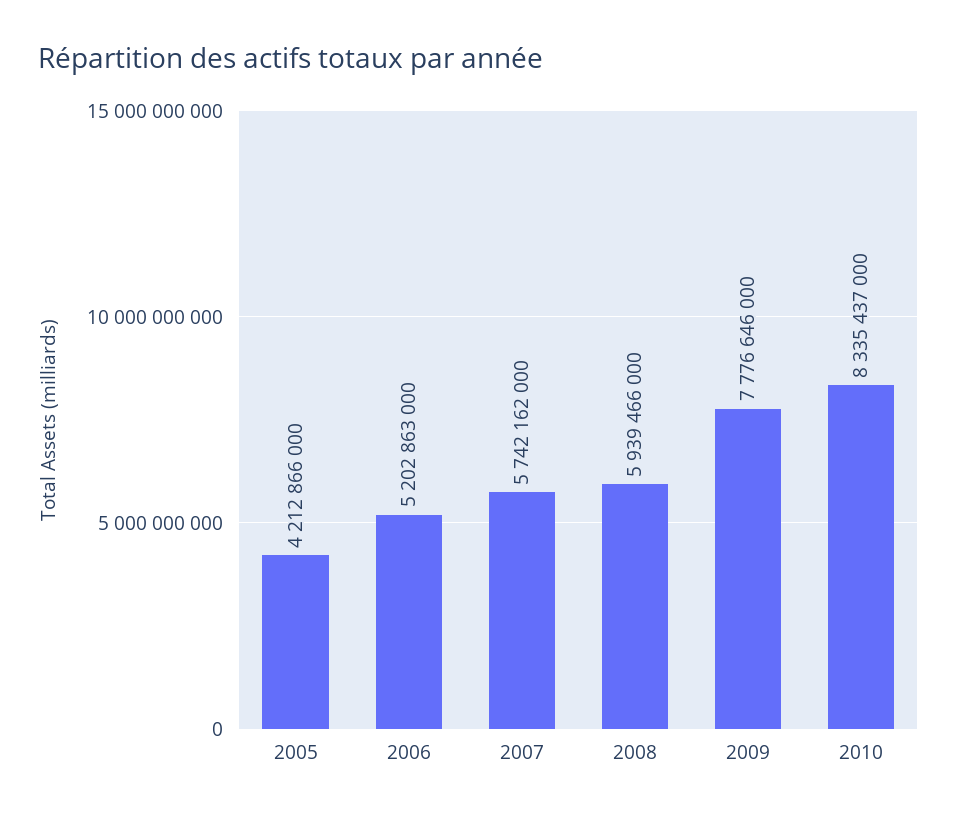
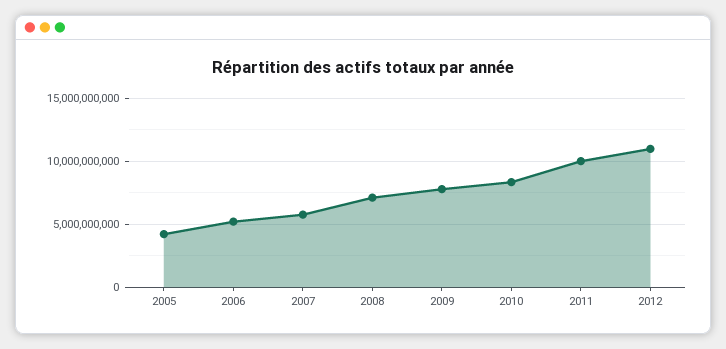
2008: 5939466000 -> 7000000000
2011: none -> 10000000000
2012: none -> 11000000000

